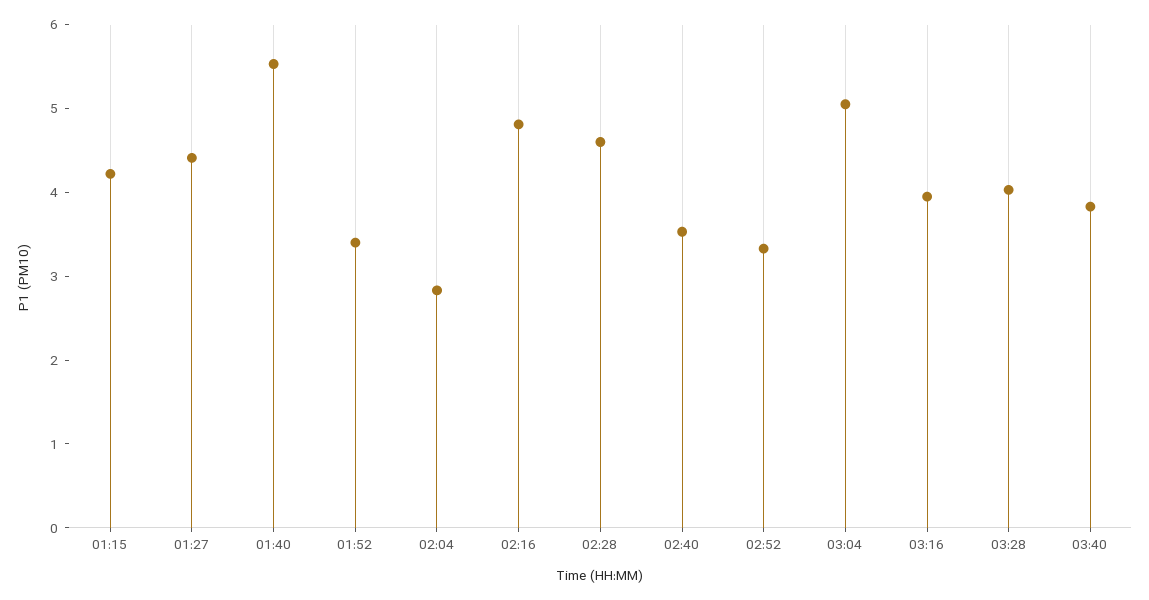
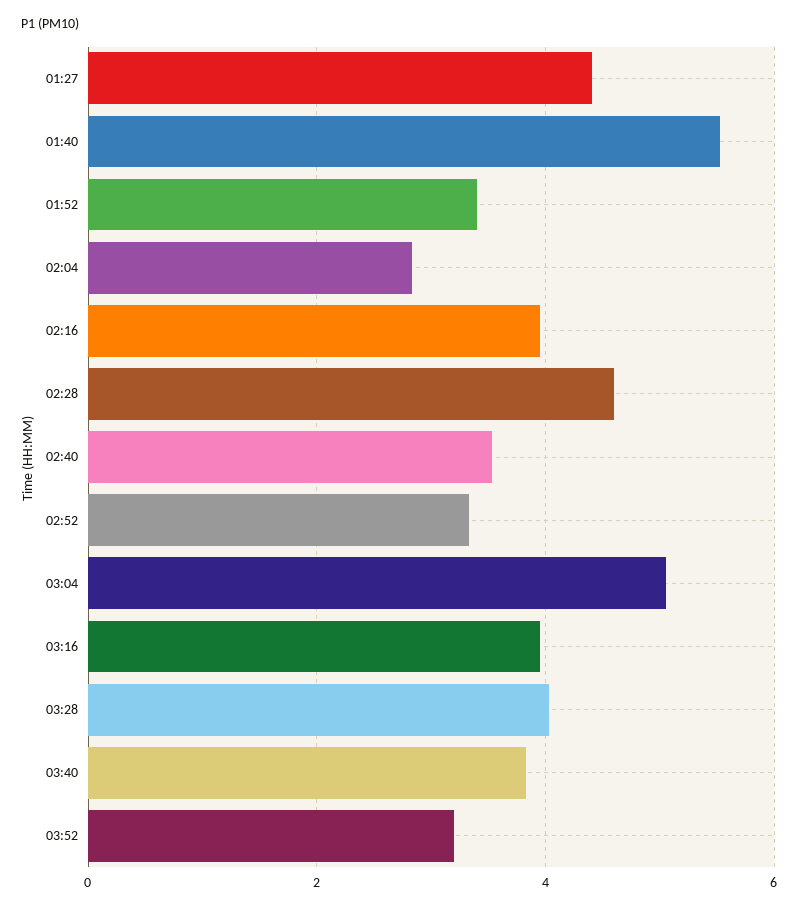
01:15: 4.2 -> none
02:16: 4.8 -> 4
03:52: none -> 3.2

